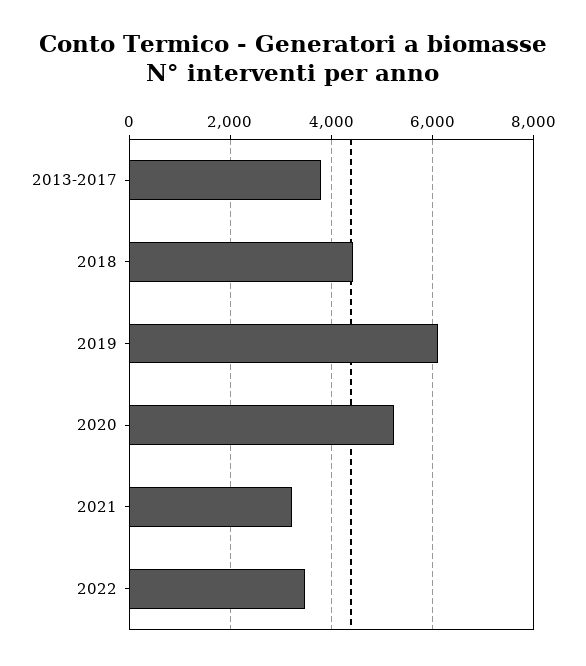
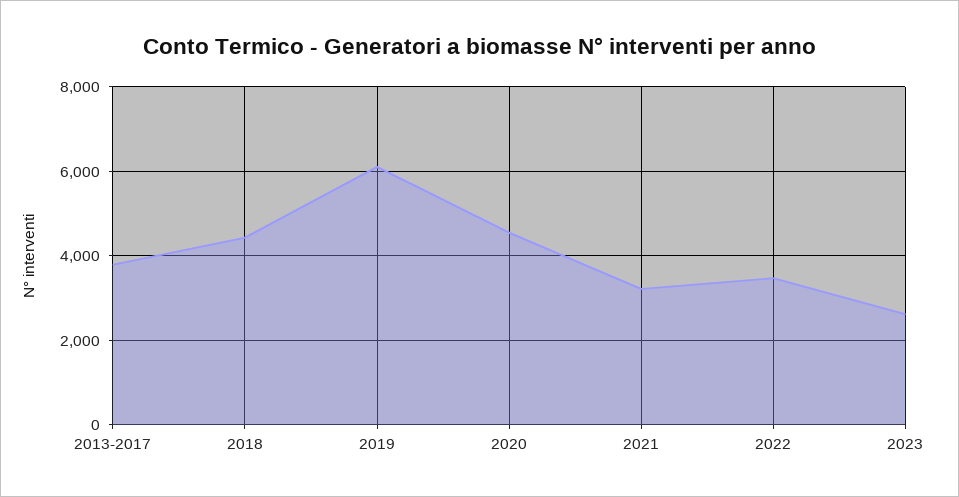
2020: 5200 -> 4600
2023: none -> 2600

